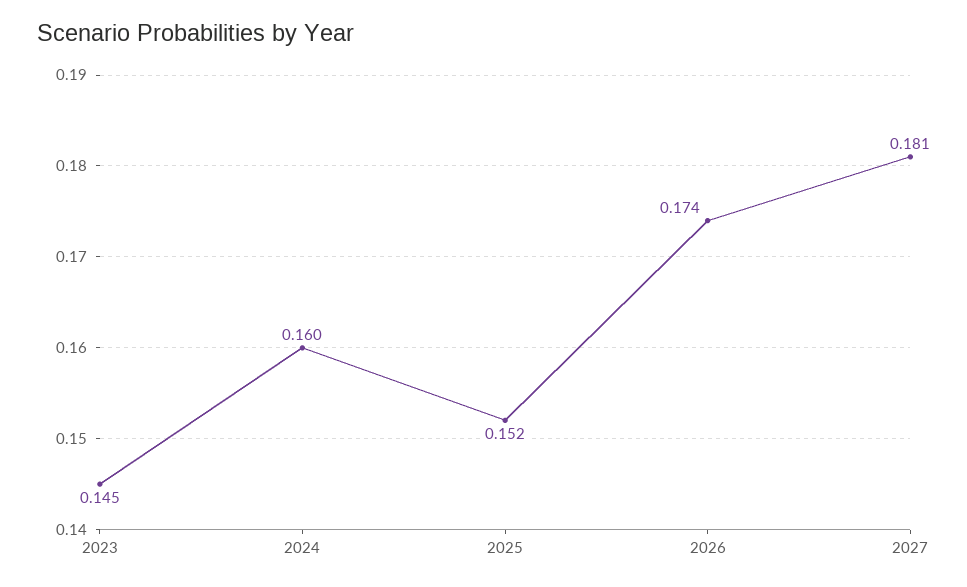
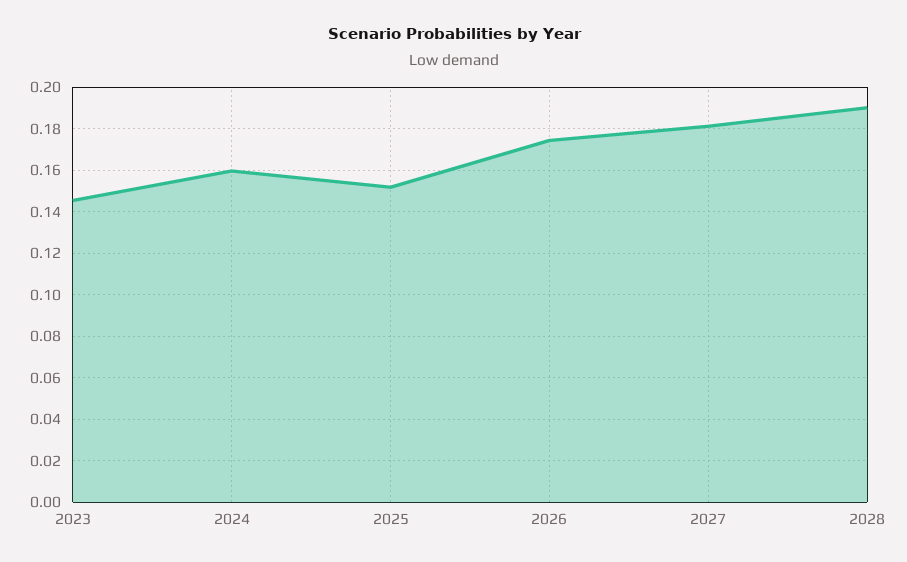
2028: none -> 0.19

